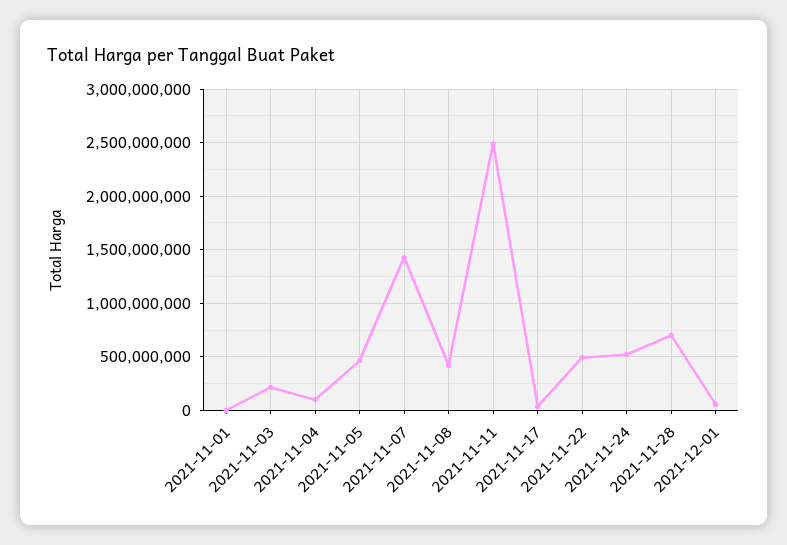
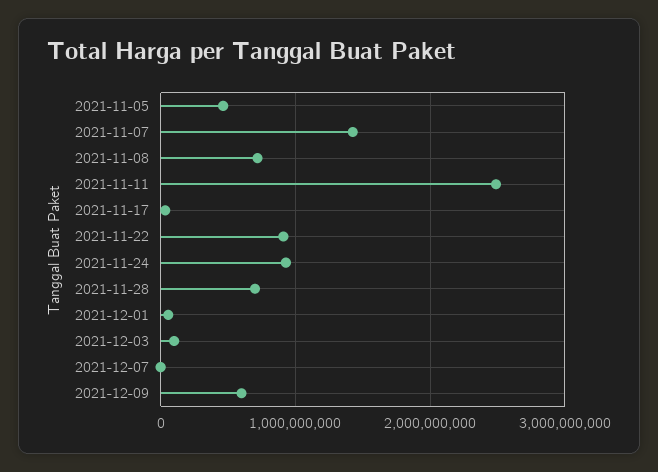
2021-11-01: 0 -> none
2021-11-03: 200000000 -> none
2021-11-04: 100000000 -> none
2021-11-08: 400000000 -> 700000000
2021-11-22: 500000000 -> 900000000
2021-11-24: 500000000 -> 900000000
2021-12-03: none -> 100000000
2021-12-07: none -> 0
2021-12-09: none -> 600000000

